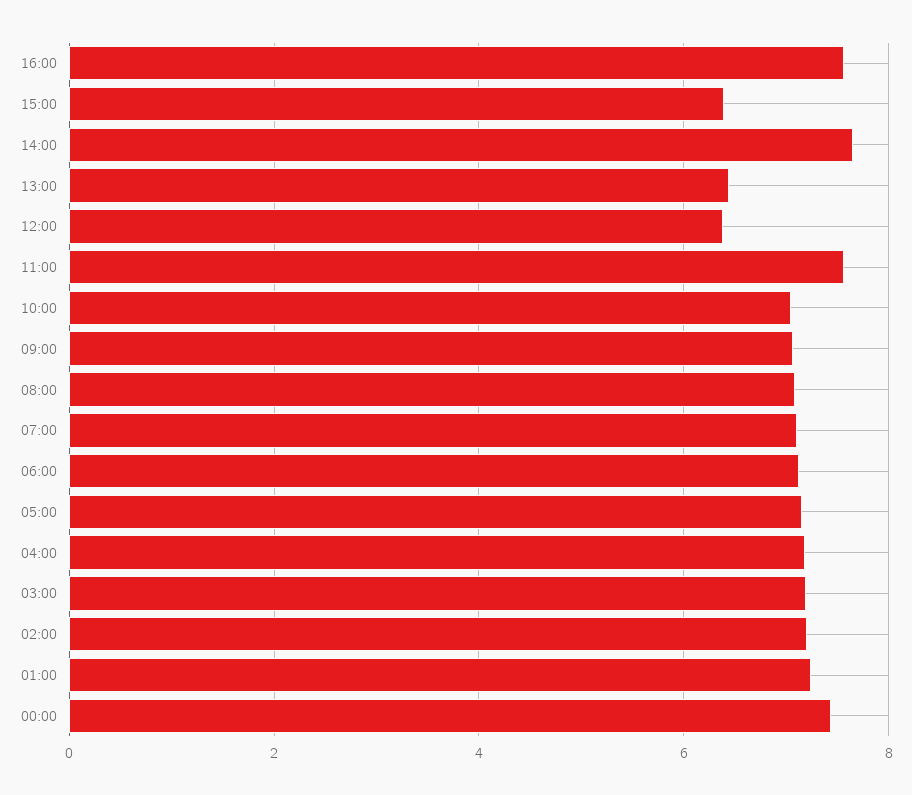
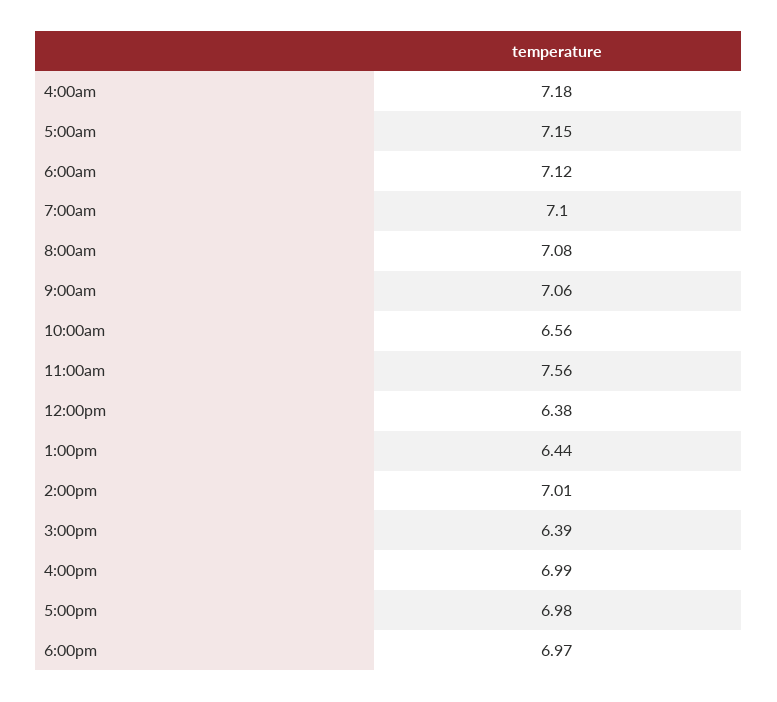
16:00: 7.6 -> 6.99
14:00: 7.6 -> 7.01
10:00: 7 -> 6.56
03:00: 7.2 -> none
02:00: 7.2 -> none
01:00: 7.2 -> none
00:00: 7.4 -> none
5:00pm: none -> 6.98
6:00pm: none -> 6.97

